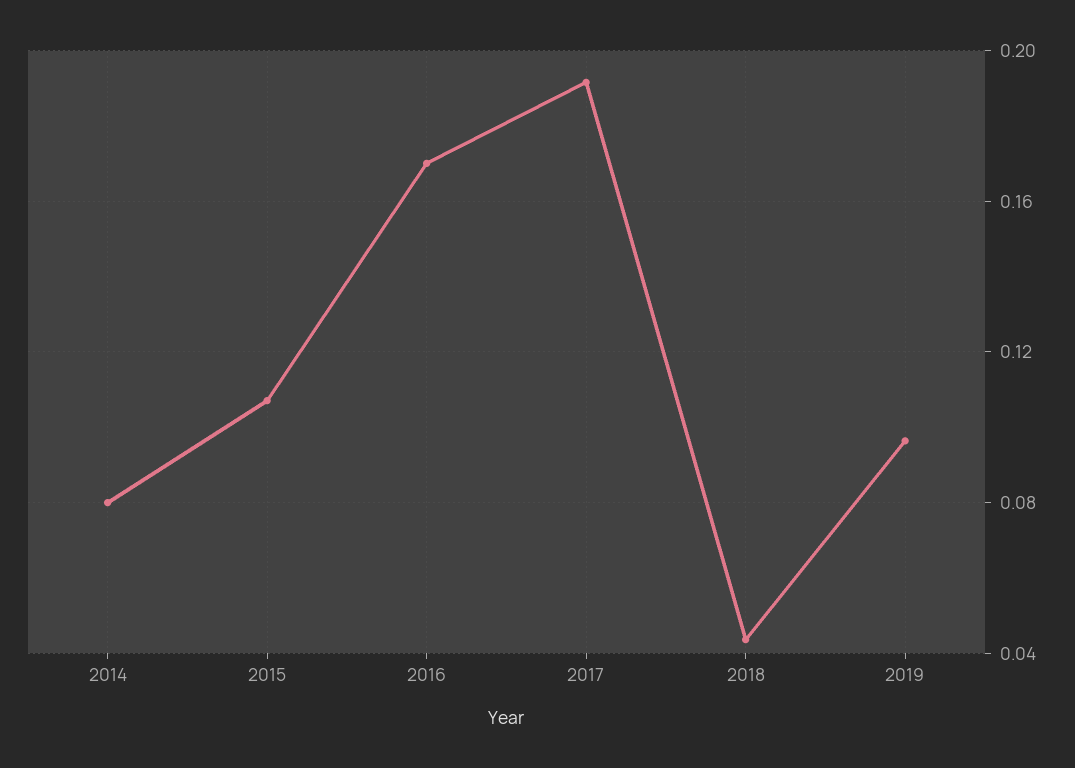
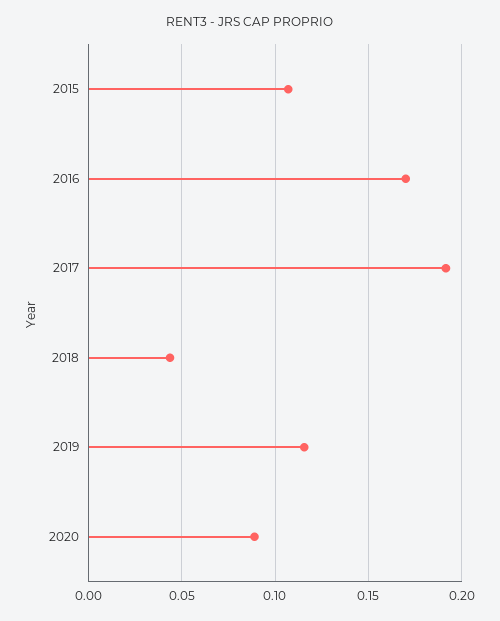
2014: 0.08 -> none
2019: 0.095 -> 0.115
2020: none -> 0.09

